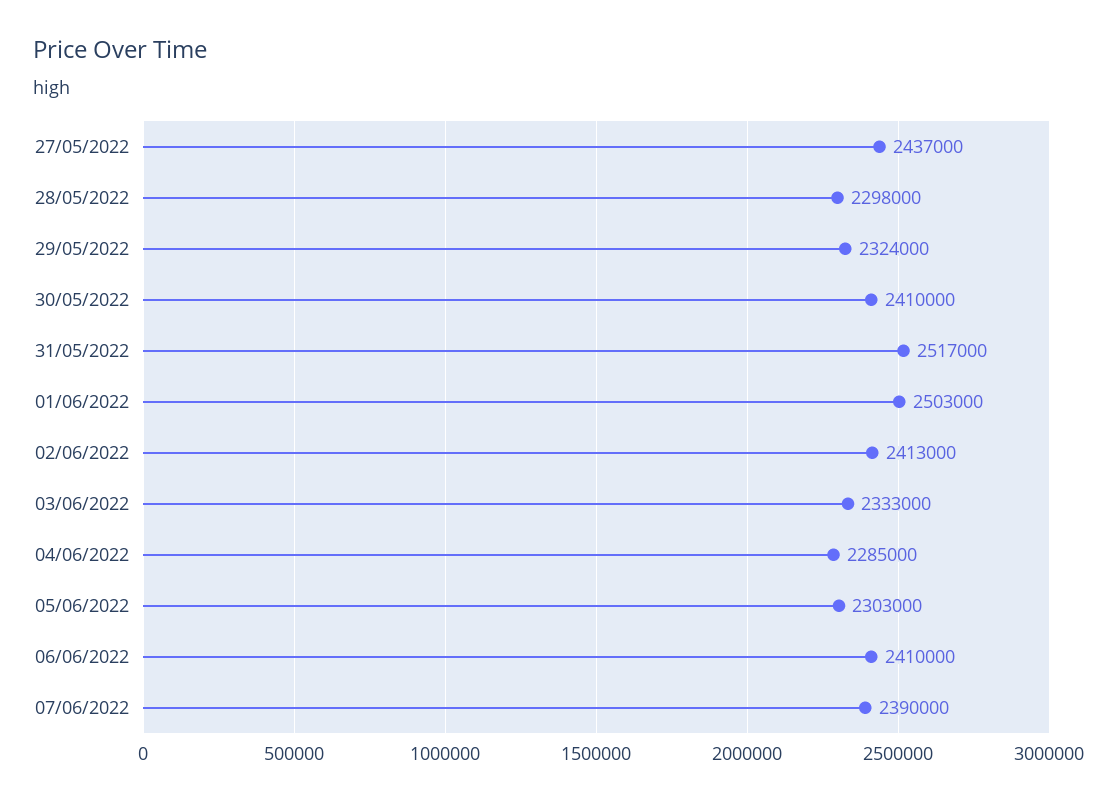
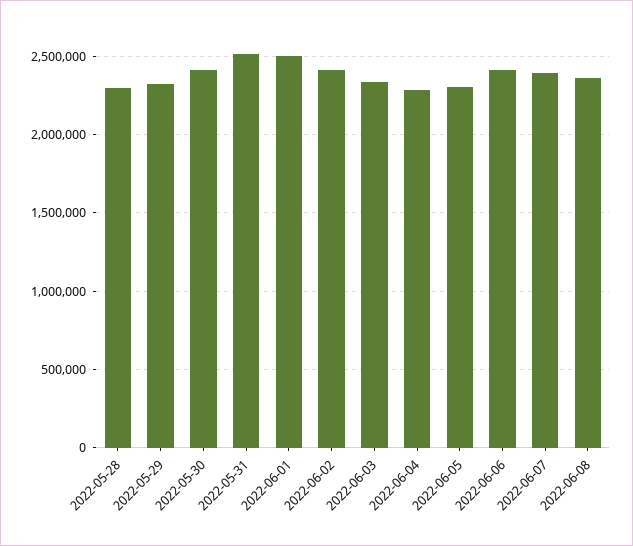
27/05/2022: 2437000 -> none
2022-06-08: none -> 2350000

